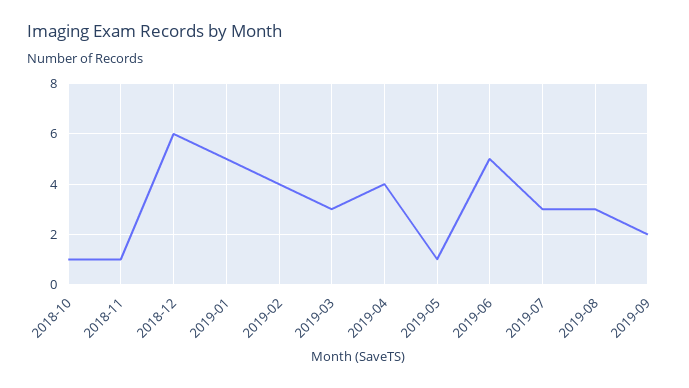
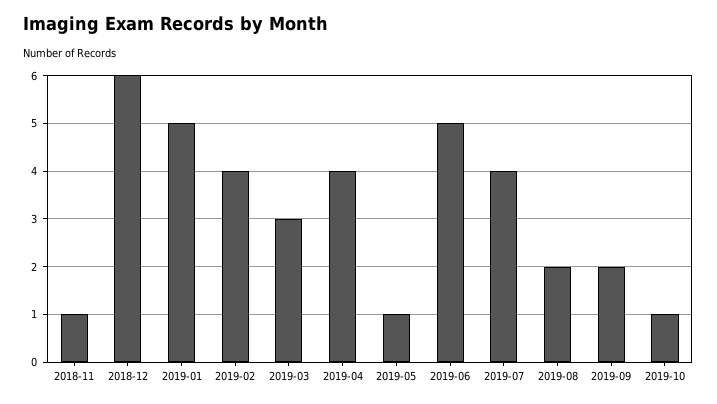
2018-10: 1 -> none
2019-07: 3 -> 4
2019-08: 3 -> 2
2019-10: none -> 1

